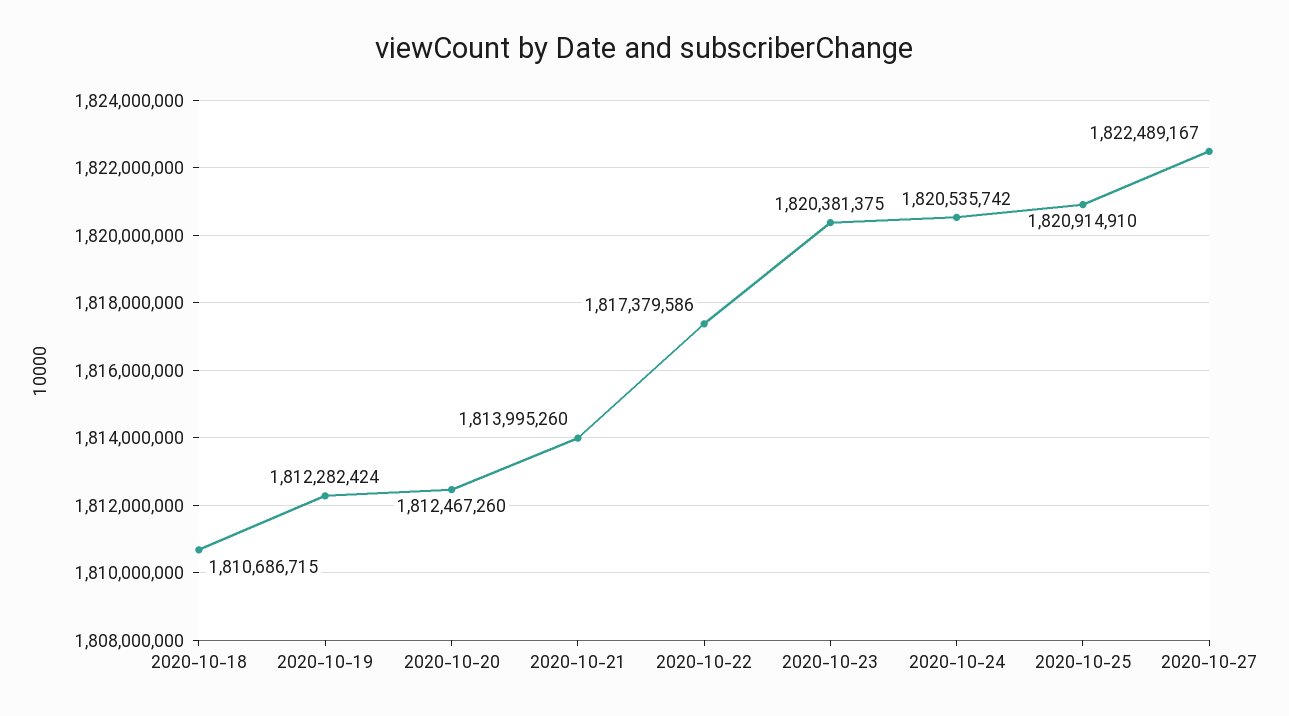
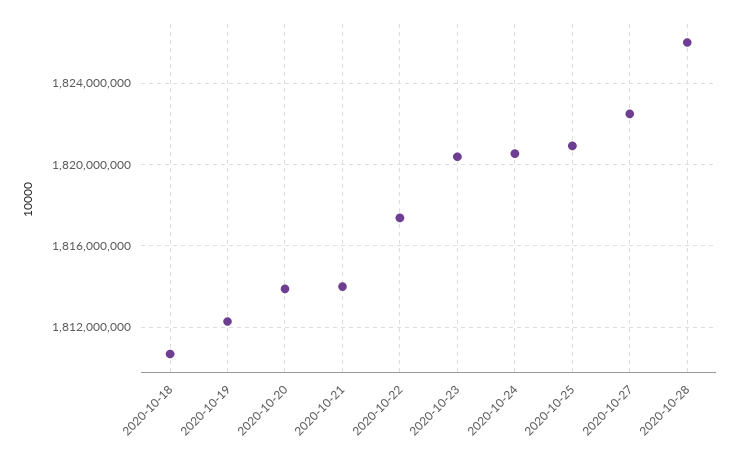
2020-10-20: 1812467260 -> 1814000000
2020-10-28: none -> 1826000000

